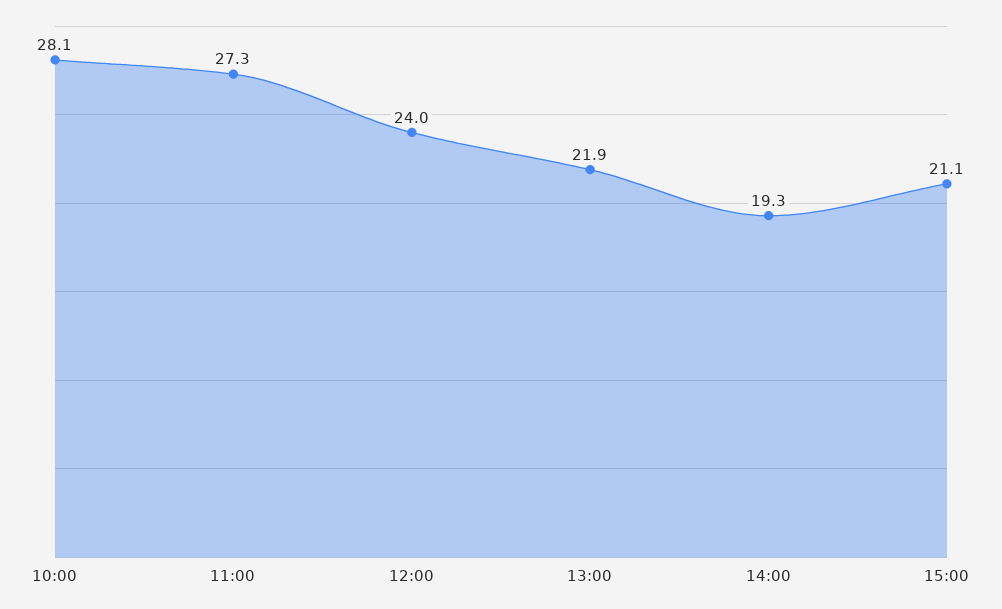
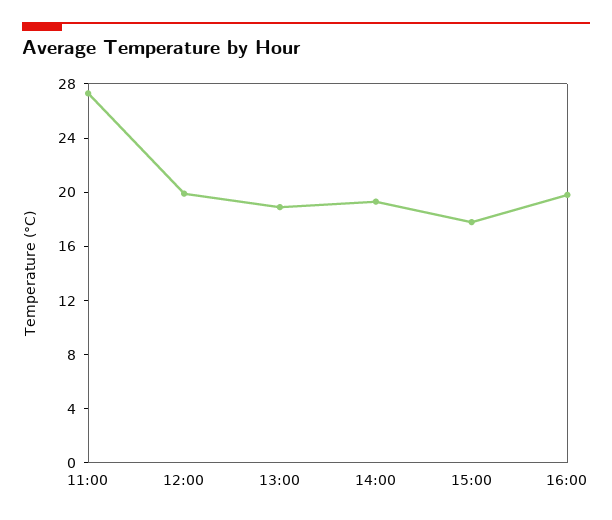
10:00: 28.1 -> none
12:00: 24 -> 20
13:00: 21.9 -> 19
15:00: 21.1 -> 18
16:00: none -> 20

